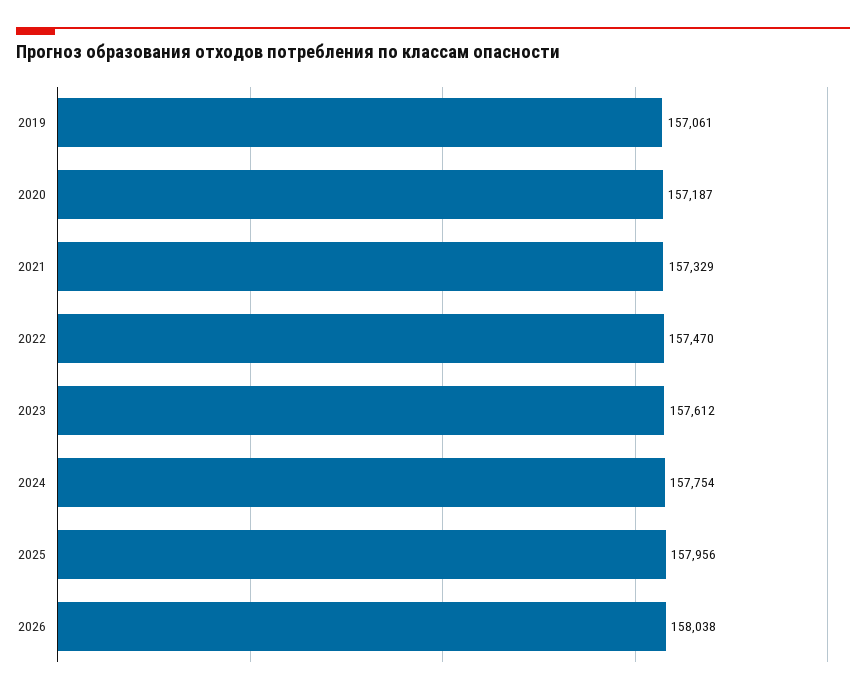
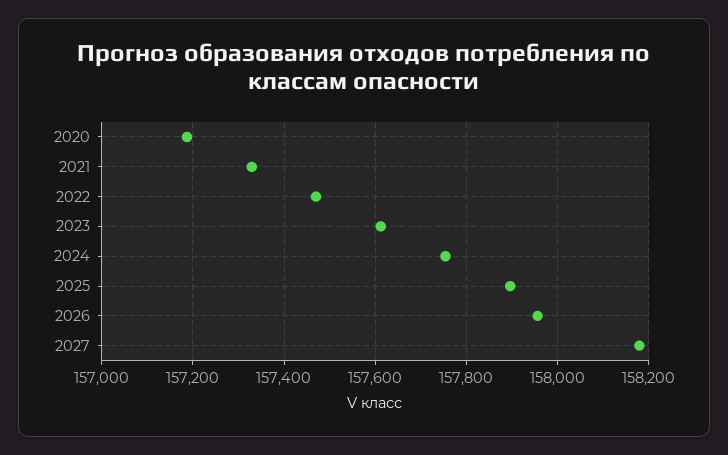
2019: 157061 -> none
2025: 157956 -> 157900
2026: 158038 -> 157960
2027: none -> 158180

